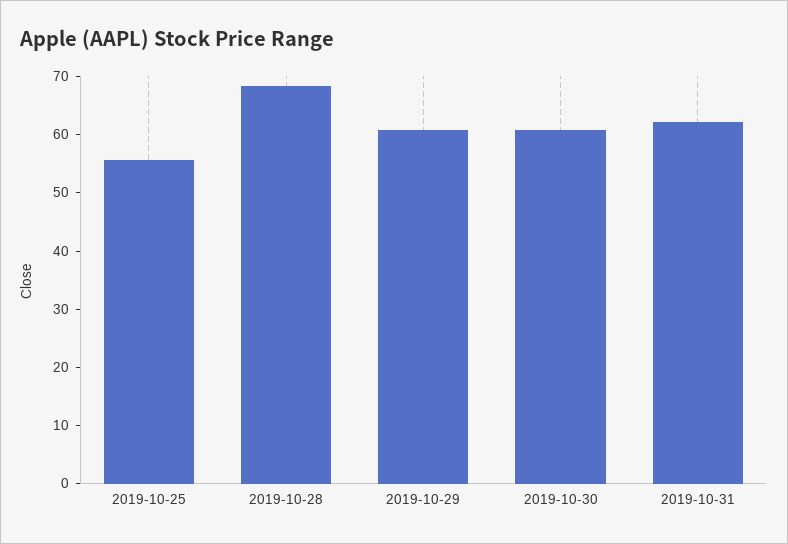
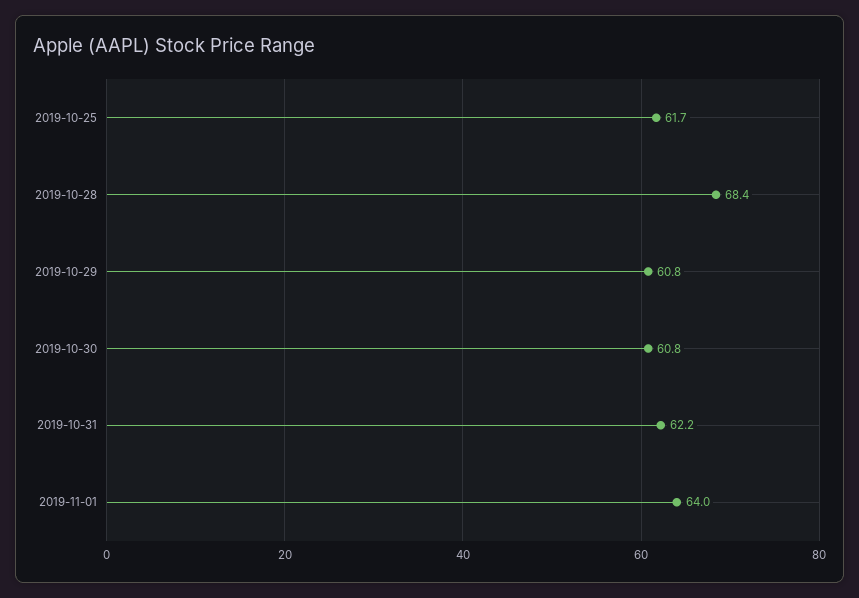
2019-10-25: 56 -> 61.7
2019-11-01: none -> 64

